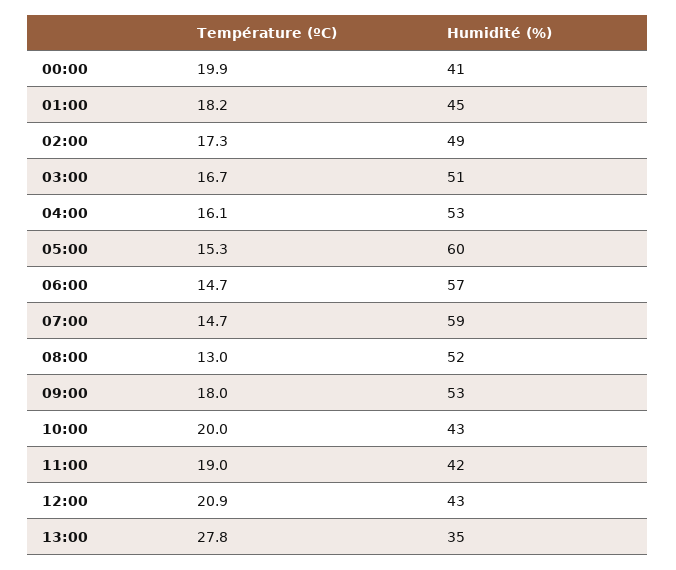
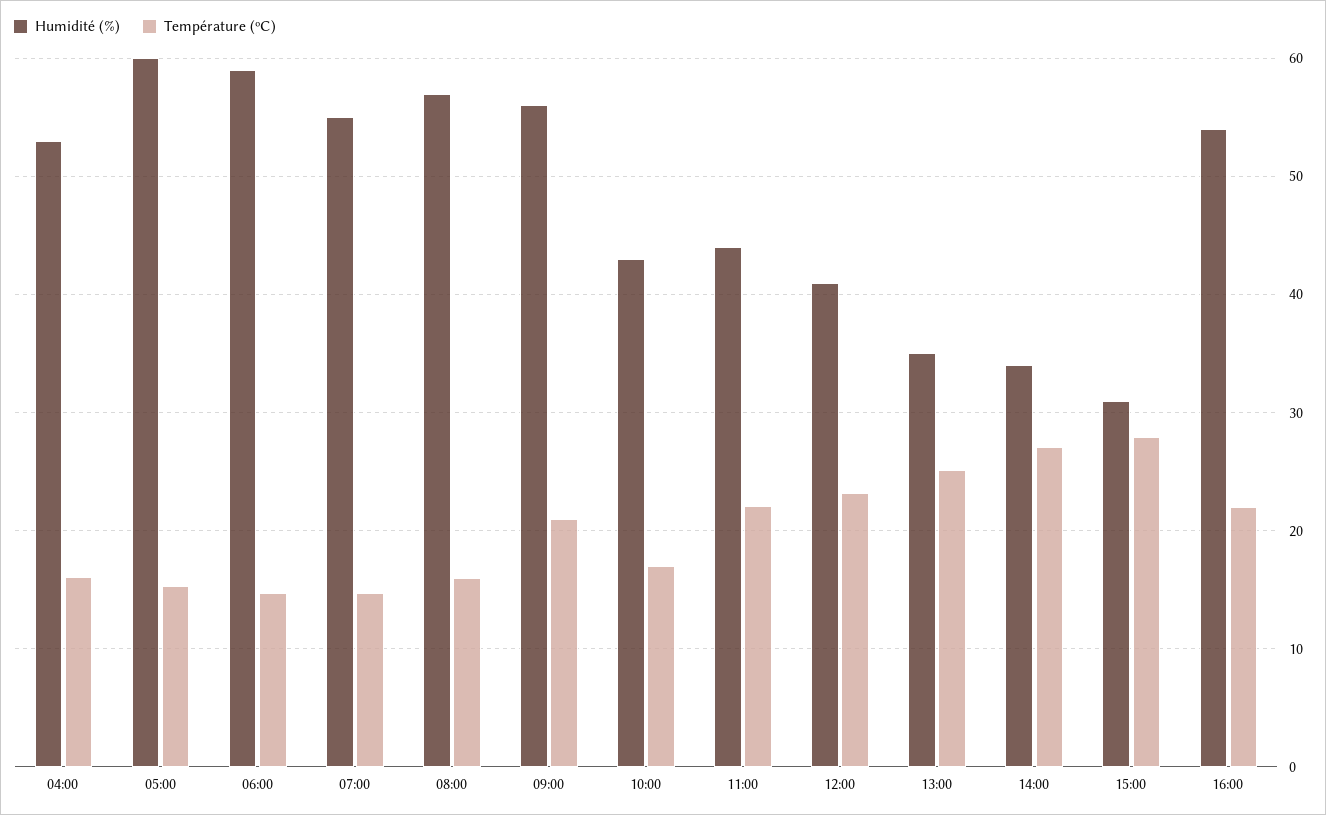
Température (ºC), 00:00: 19.9 -> none
Humidité (%), 00:00: 41 -> none
Température (ºC), 01:00: 18.2 -> none
Humidité (%), 01:00: 45 -> none
Température (ºC), 02:00: 17.3 -> none
Humidité (%), 02:00: 49 -> none
Température (ºC), 03:00: 16.7 -> none
Humidité (%), 03:00: 51 -> none
Humidité (%), 06:00: 57 -> 59
Humidité (%), 07:00: 59 -> 55
Température (ºC), 08:00: 13 -> 16
Humidité (%), 08:00: 52 -> 57
Température (ºC), 09:00: 18 -> 21
Humidité (%), 09:00: 53 -> 56
Température (ºC), 10:00: 20 -> 17
Température (ºC), 11:00: 19 -> 22
Humidité (%), 11:00: 42 -> 44
Température (ºC), 12:00: 20.9 -> 23
Humidité (%), 12:00: 43 -> 41
Température (ºC), 13:00: 27.8 -> 25
Humidité (%), 14:00: none -> 34
Température (ºC), 14:00: none -> 27
Humidité (%), 15:00: none -> 31
Température (ºC), 15:00: none -> 28
Humidité (%), 16:00: none -> 54
Température (ºC), 16:00: none -> 22

